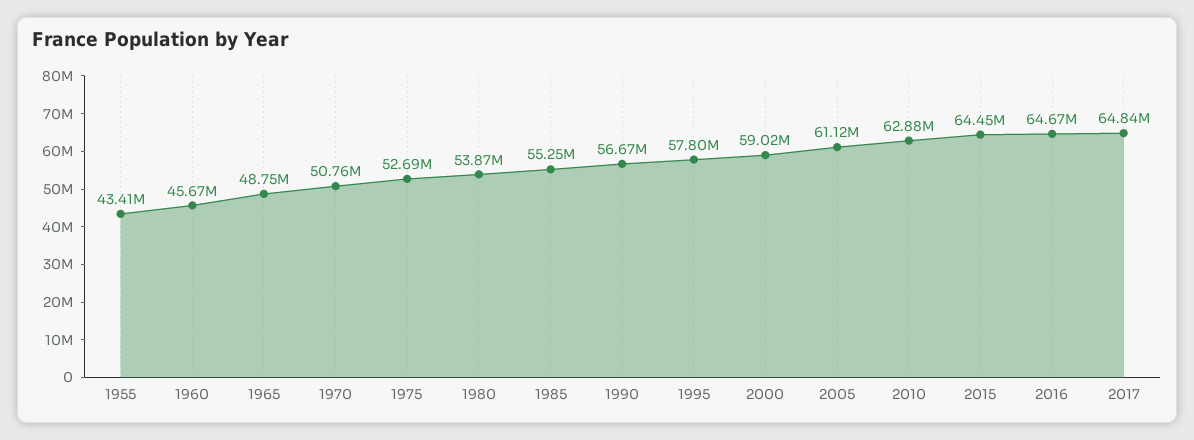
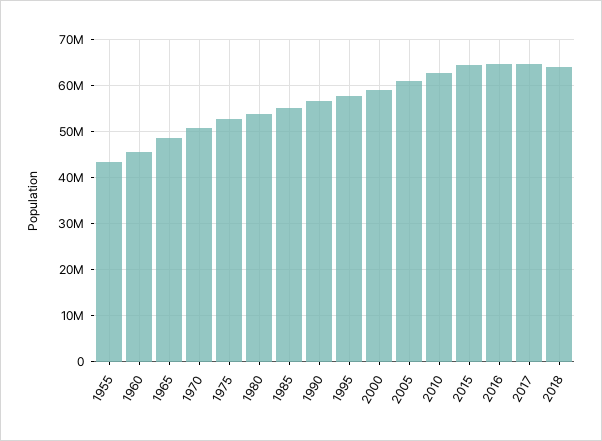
2018: none -> 64000000

